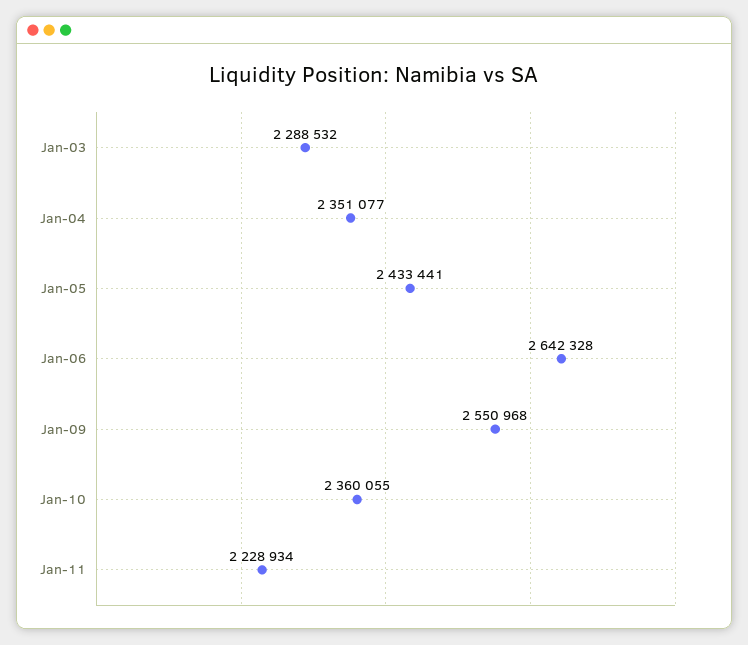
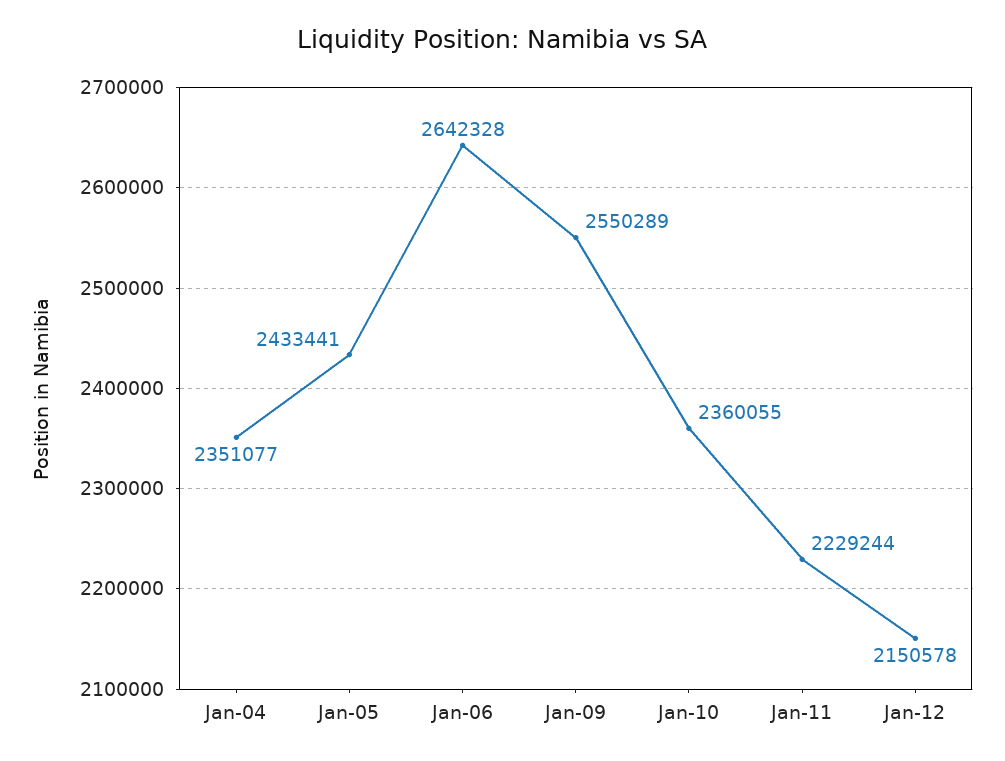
Jan-03: 2288532 -> none
Jan-09: 2550968 -> 2550289
Jan-11: 2228934 -> 2229244
Jan-12: none -> 2150578

